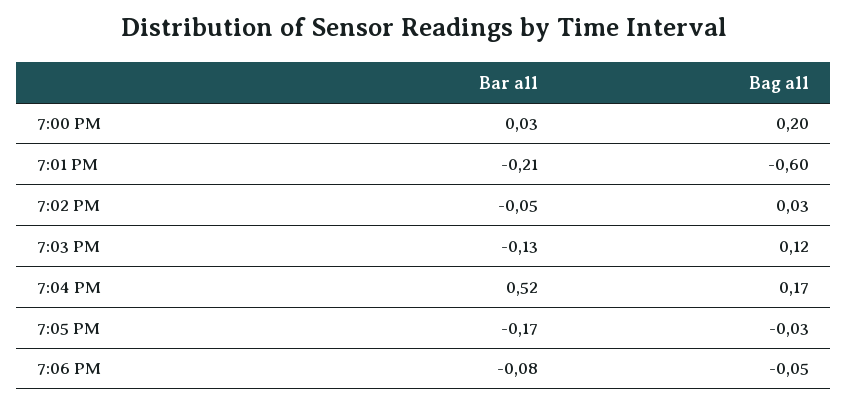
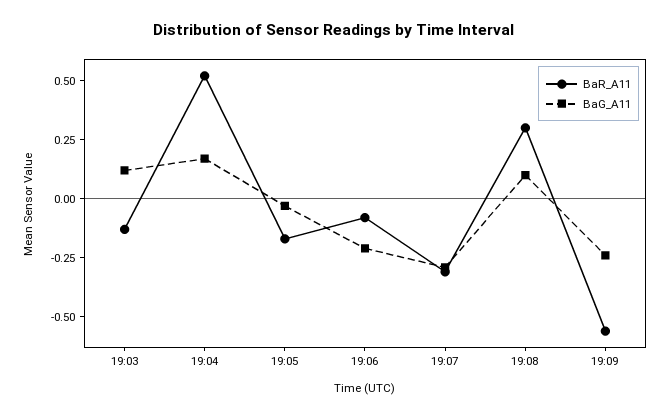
Bar a11, 7:00 PM: 0.03 -> none
Bag a11, 7:00 PM: 0.2 -> none
Bar a11, 7:01 PM: -0.21 -> none
Bag a11, 7:01 PM: -0.6 -> none
Bar a11, 7:02 PM: -0.05 -> none
Bag a11, 7:02 PM: 0.03 -> none
Bag a11, 7:06 PM: -0.05 -> -0.2
Bar a11, 19:07: none -> -0.3
Bag a11, 19:07: none -> -0.3
Bar a11, 19:08: none -> 0.3
Bag a11, 19:08: none -> 0.1
Bar a11, 19:09: none -> -0.55
Bag a11, 19:09: none -> -0.25

